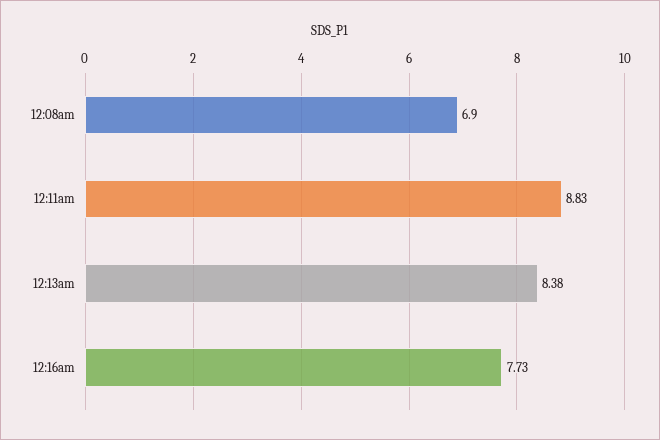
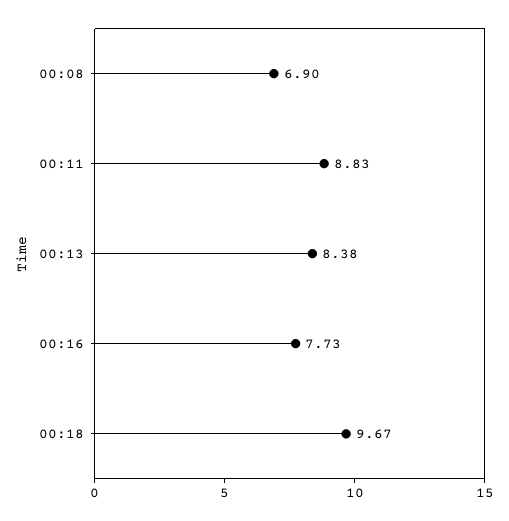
00:18: none -> 9.67

